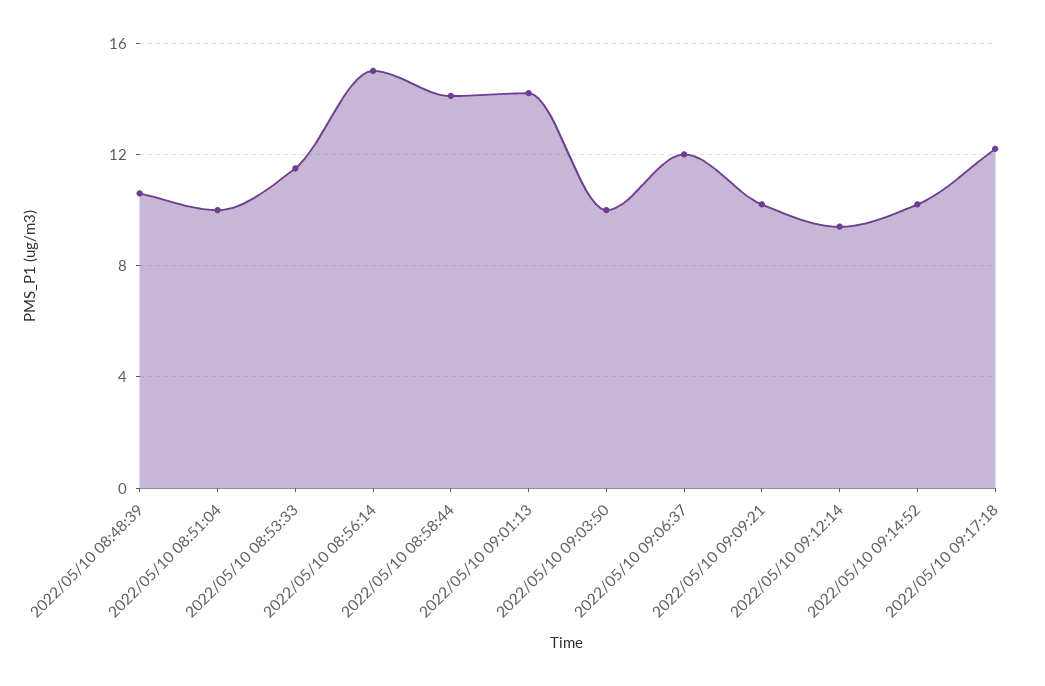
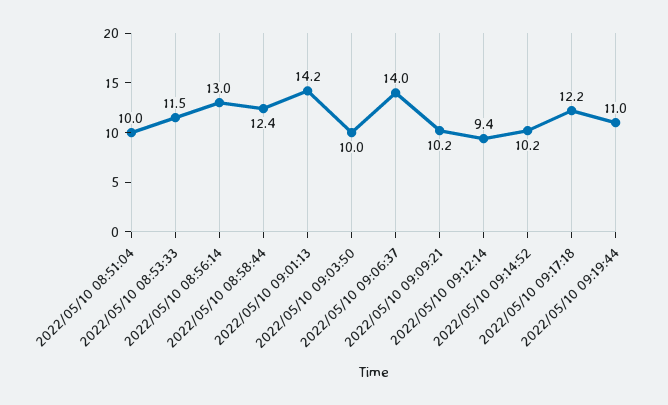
2022/05/10 08:48:39: 10.5 -> none
2022/05/10 08:56:14: 15 -> 13
2022/05/10 08:58:44: 14 -> 12.4
2022/05/10 09:06:37: 12 -> 14
2022/05/10 09:19:44: none -> 11

